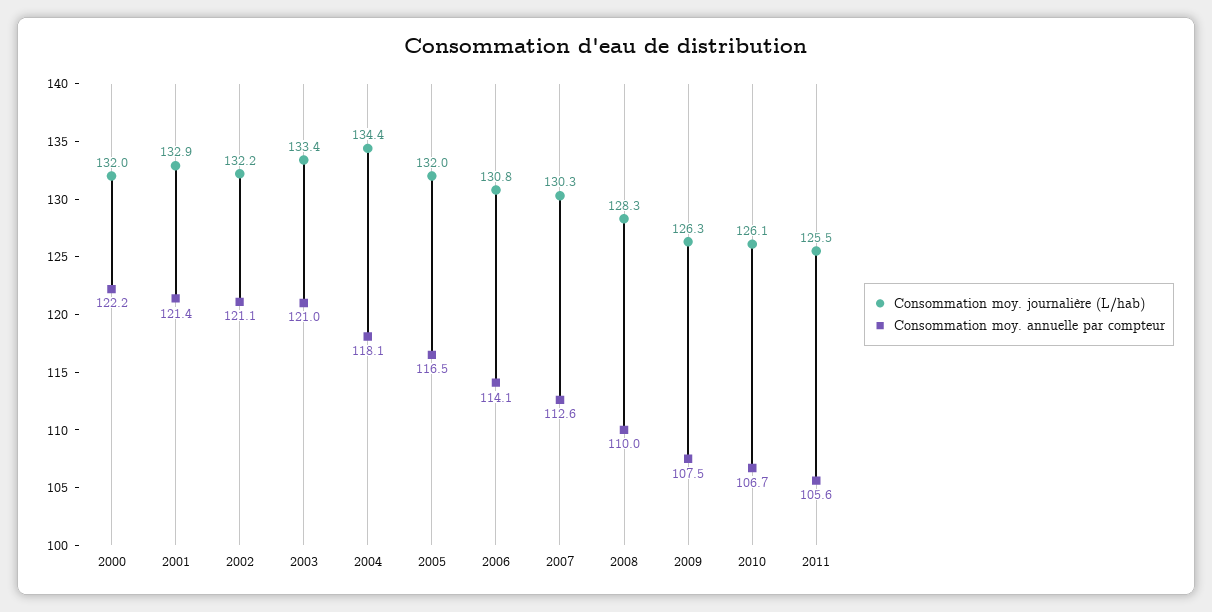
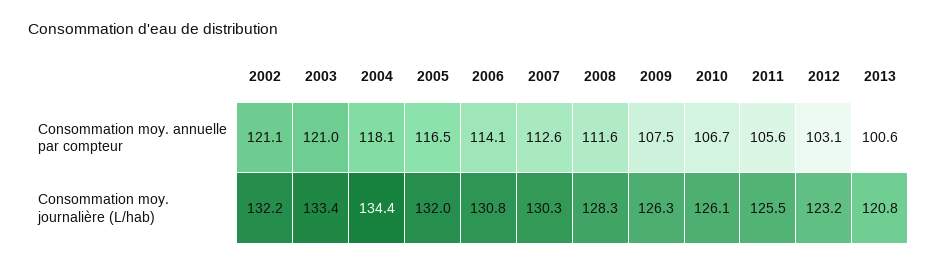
Consommation moy. journalière (L/hab), 2000: 132 -> none
Consommation moy. annuelle par compteur, 2000: 122.2 -> none
Consommation moy. journalière (L/hab), 2001: 132.9 -> none
Consommation moy. annuelle par compteur, 2001: 121.4 -> none
Consommation moy. annuelle par compteur, 2008: 110 -> 111.6
Consommation moy. annuelle par compteur, 2012: none -> 103.1
Consommation moy. annuelle par compteur, 2013: none -> 100.6
Consommation moy. journalière (L/hab), 2012: none -> 123.2
Consommation moy. journalière (L/hab), 2013: none -> 120.8

